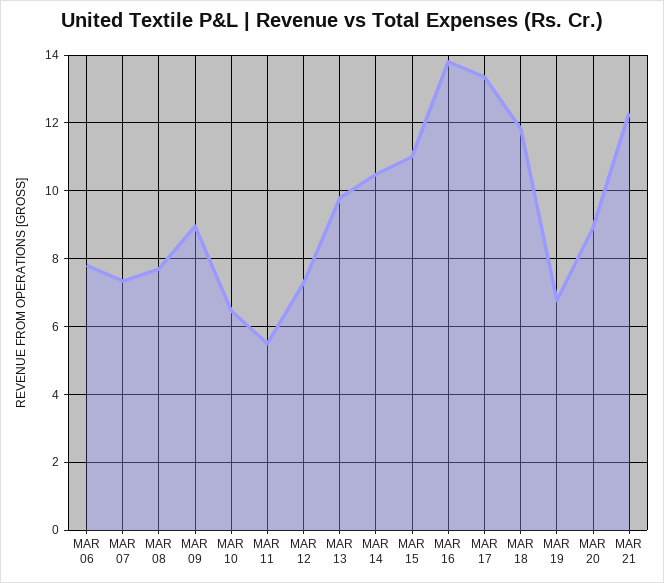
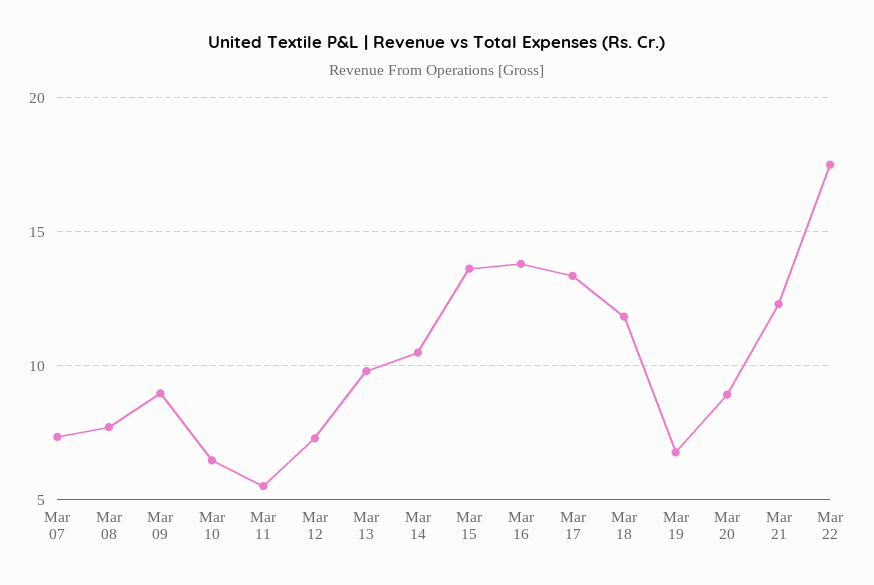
MAR 06: 7.8 -> none
MAR 15: 11 -> 13.5
Mar 22: none -> 17.5

